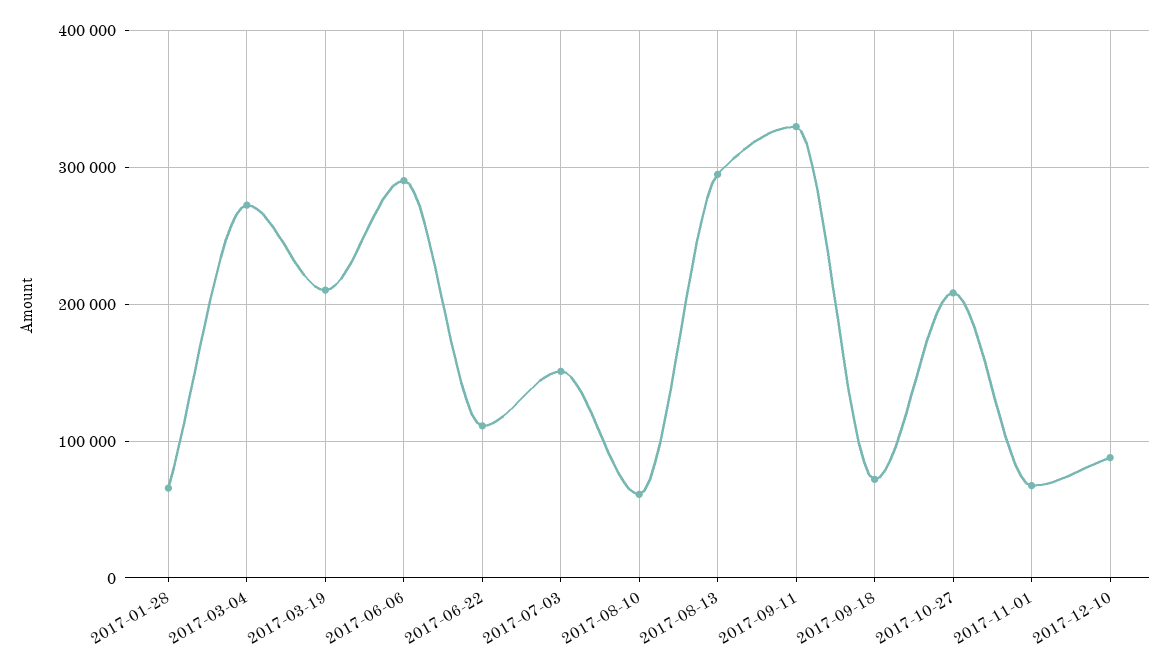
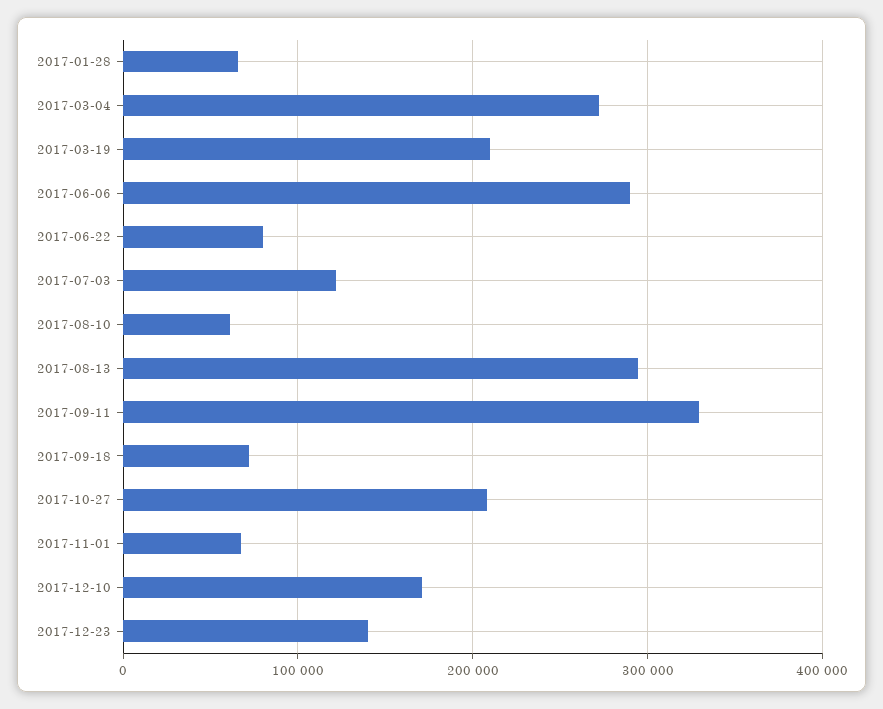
2017-06-22: 110000 -> 80000
2017-07-03: 150000 -> 120000
2017-12-10: 90000 -> 170000
2017-12-23: none -> 140000

